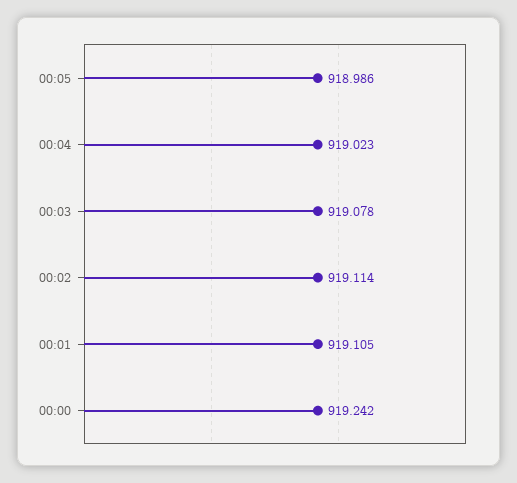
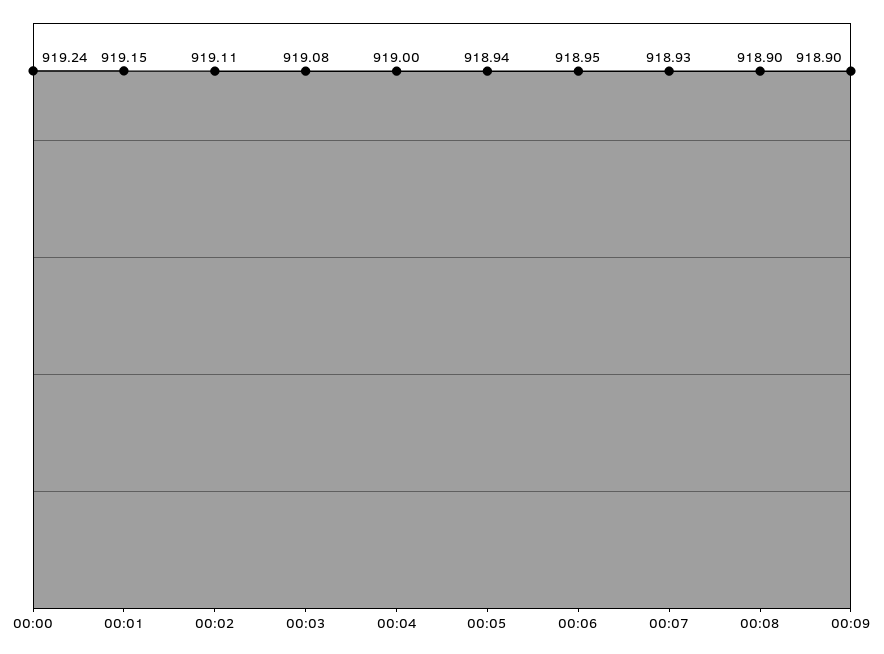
00:05: 918.986 -> 918.94
00:04: 919.023 -> 919
00:01: 919.105 -> 919.15
00:06: none -> 918.95
00:07: none -> 918.93
00:08: none -> 918.9
00:09: none -> 918.9

